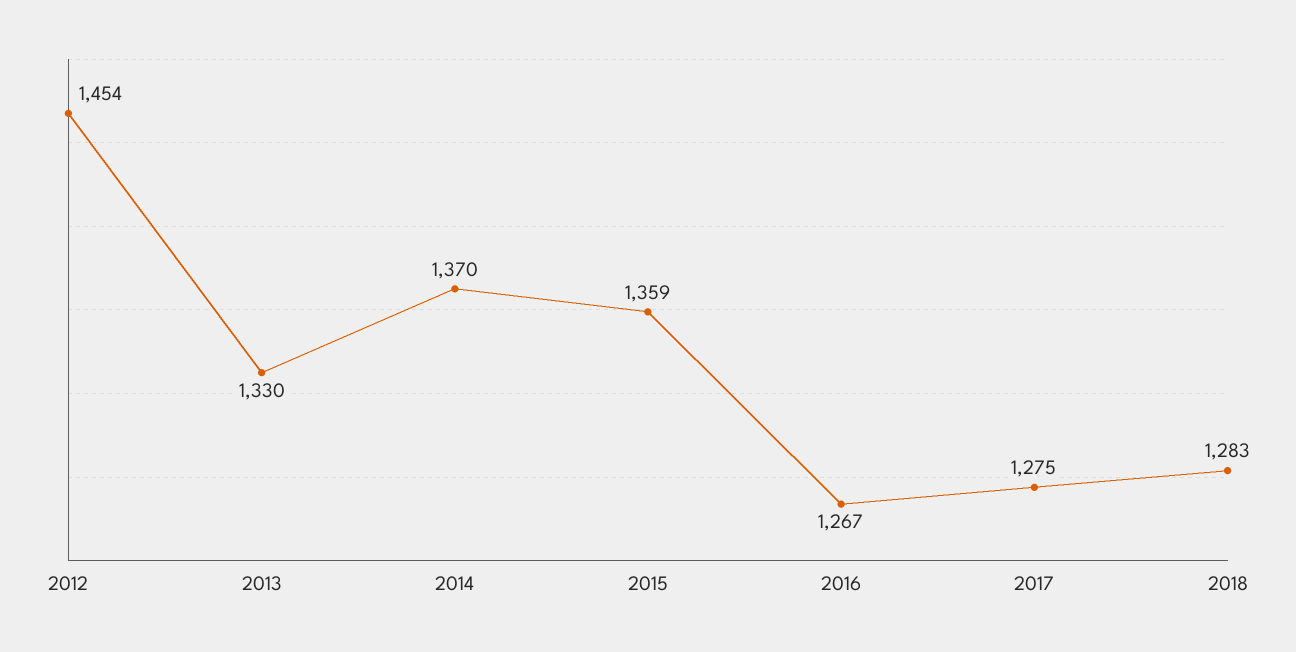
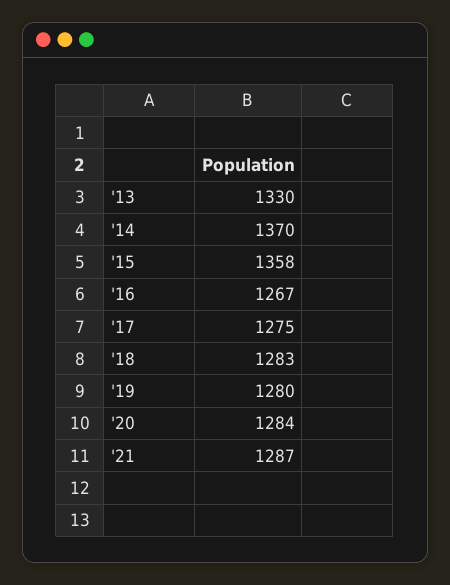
2012: 1454 -> none
2015: 1359 -> 1358
'19: none -> 1280
'20: none -> 1284
'21: none -> 1287

